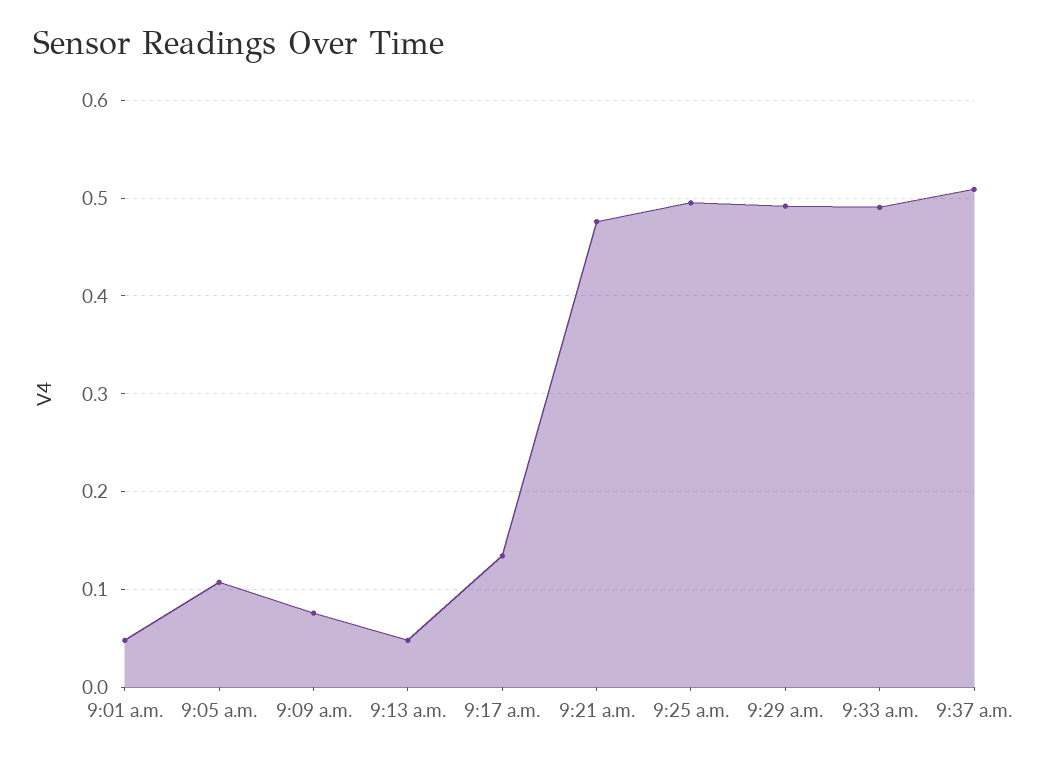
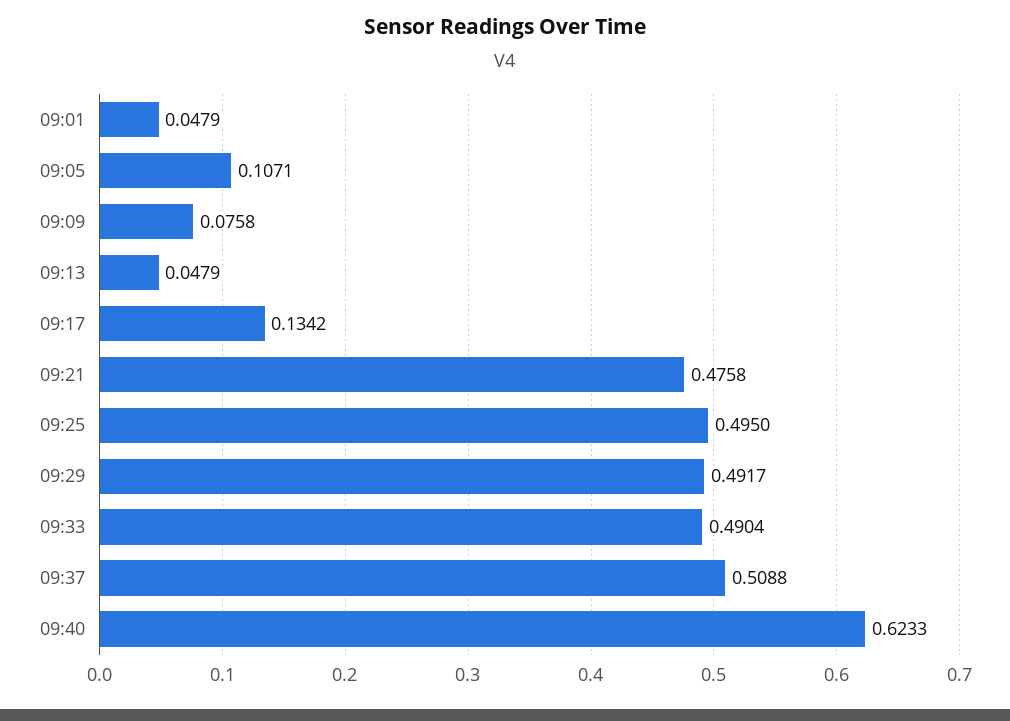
09:40: none -> 0.6233

